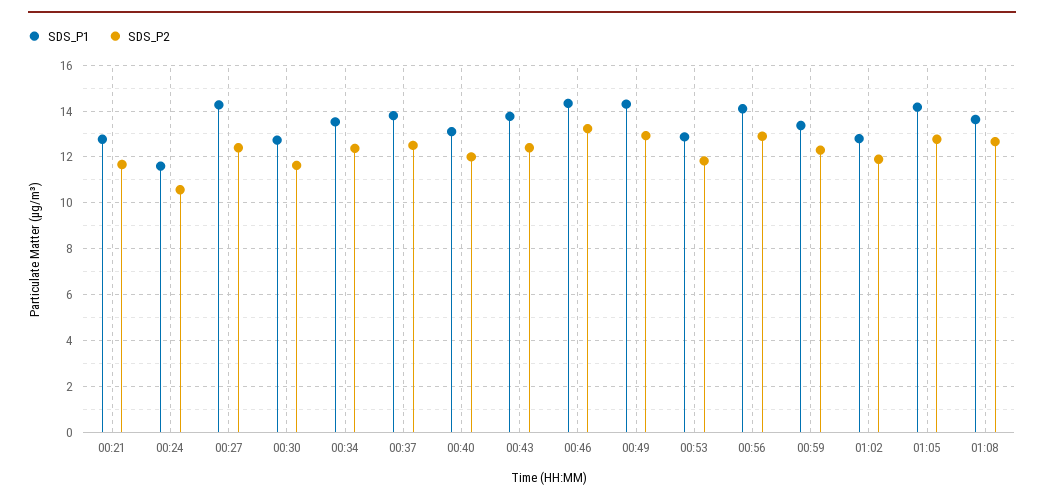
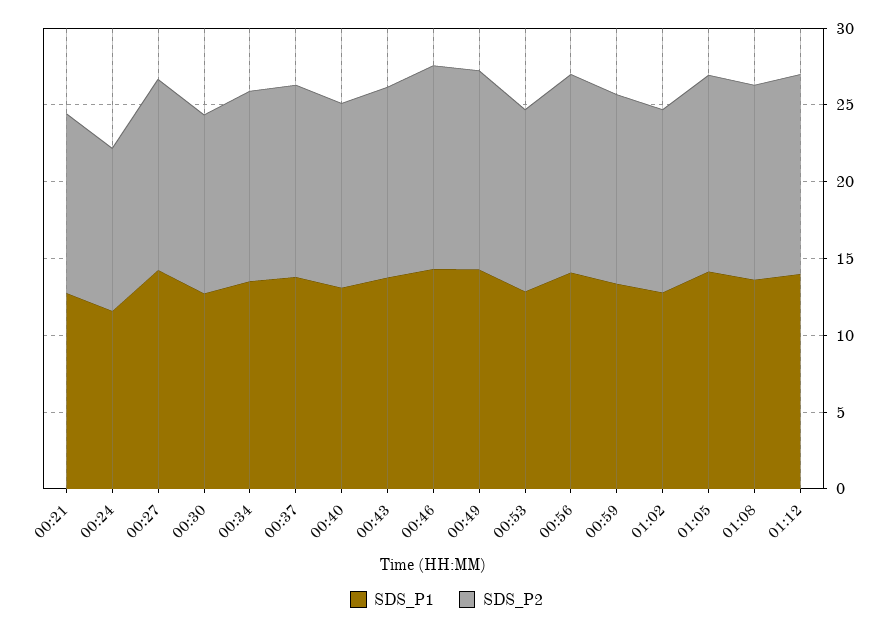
SDS_P1, 01:12: none -> 14
SDS_P2, 01:12: none -> 13

